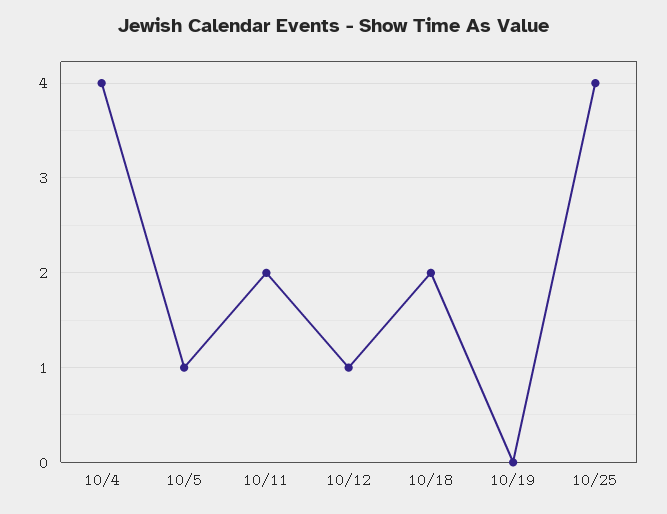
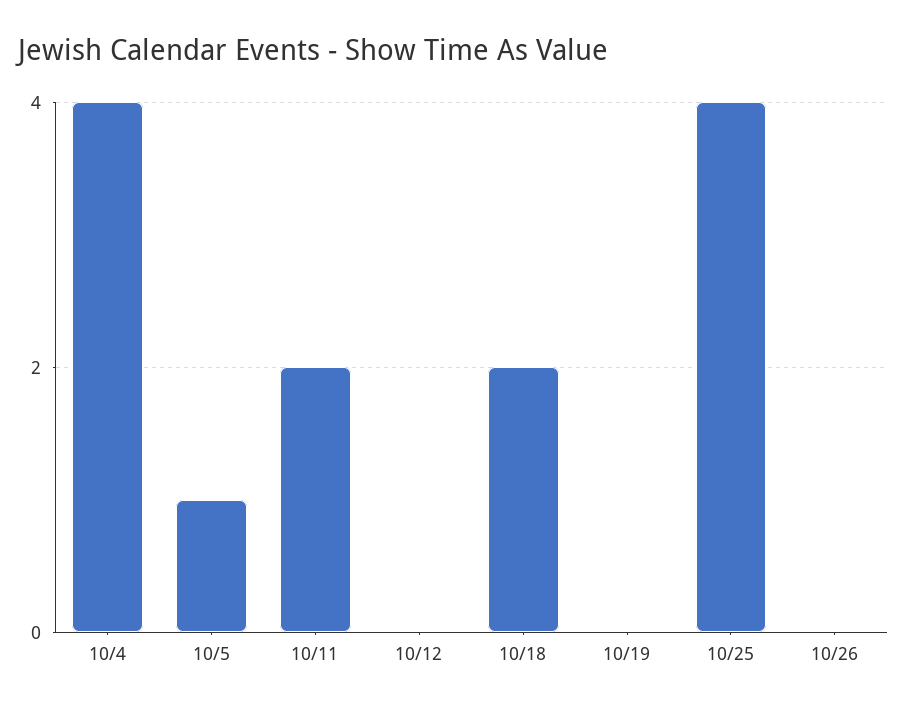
10/12: 1 -> 0
10/26: none -> 0

